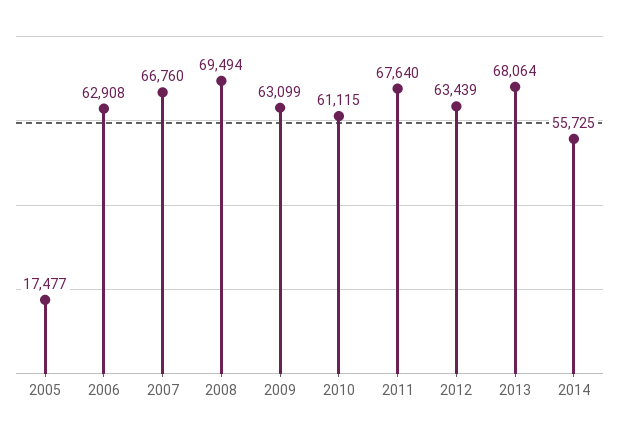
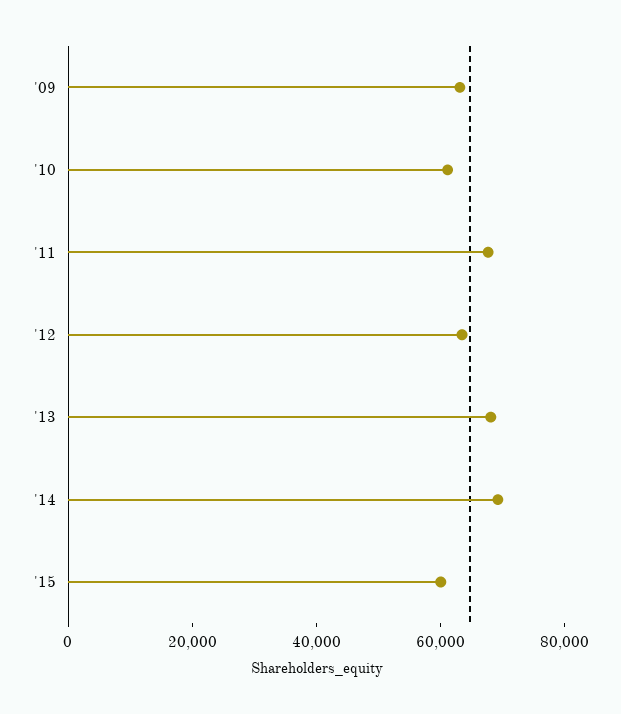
2005: 17477 -> none
2006: 62908 -> none
2007: 66760 -> none
2008: 69494 -> none
2014: 55725 -> 70000
'15: none -> 60000

